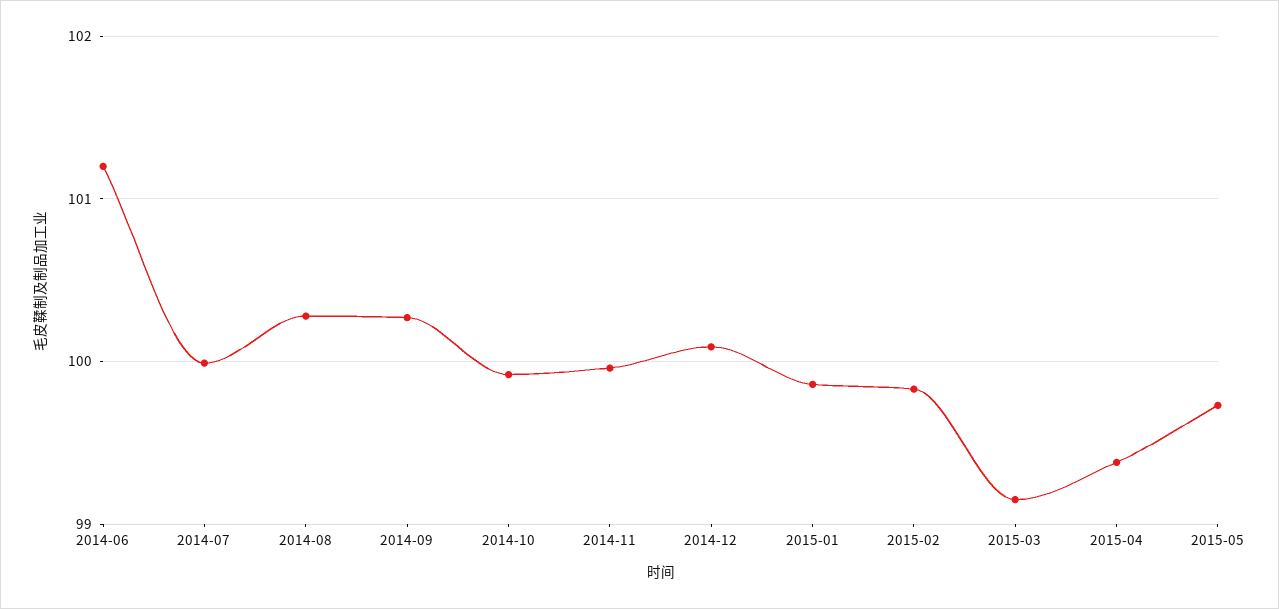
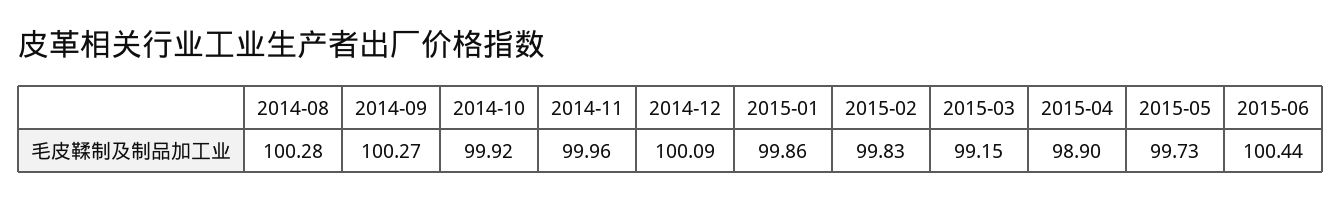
2014-06: 101.2 -> none
2014-07: 100 -> none
2015-04: 99.4 -> 98.9
2015-06: none -> 100.44

